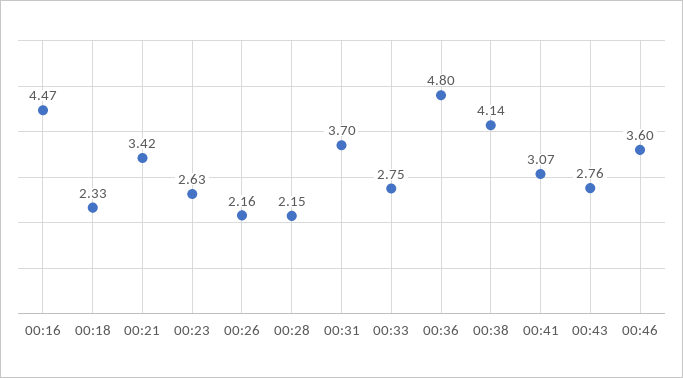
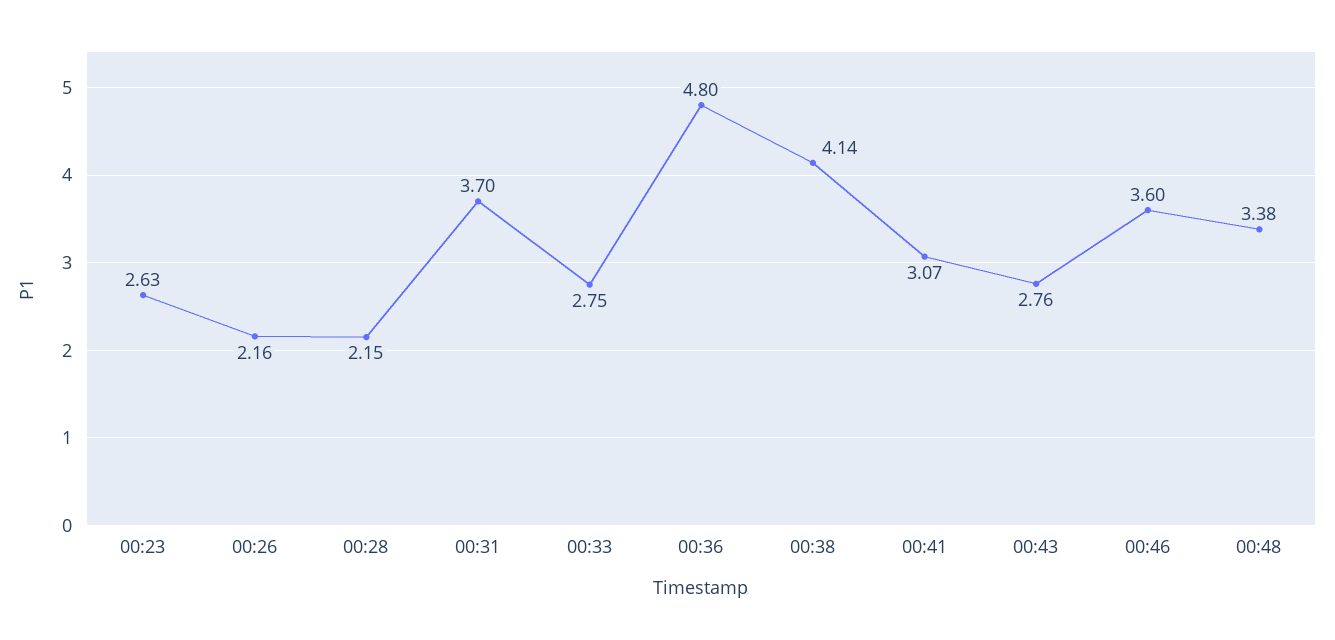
00:16: 4.47 -> none
00:18: 2.33 -> none
00:21: 3.42 -> none
00:48: none -> 3.38

